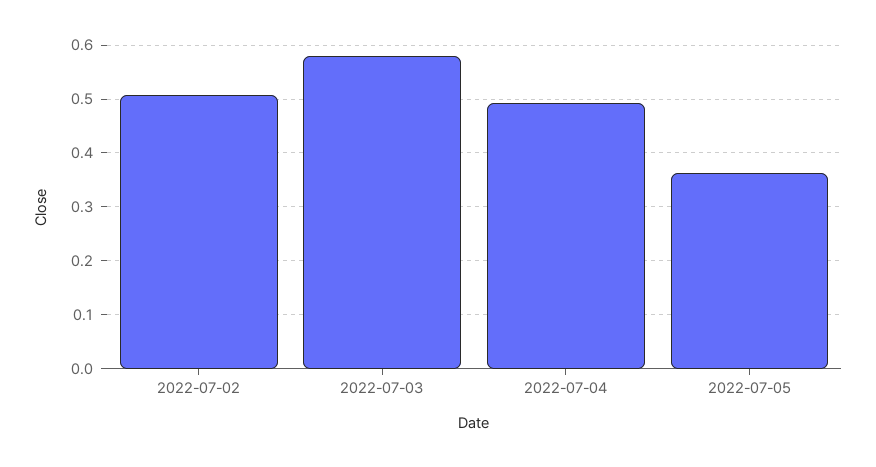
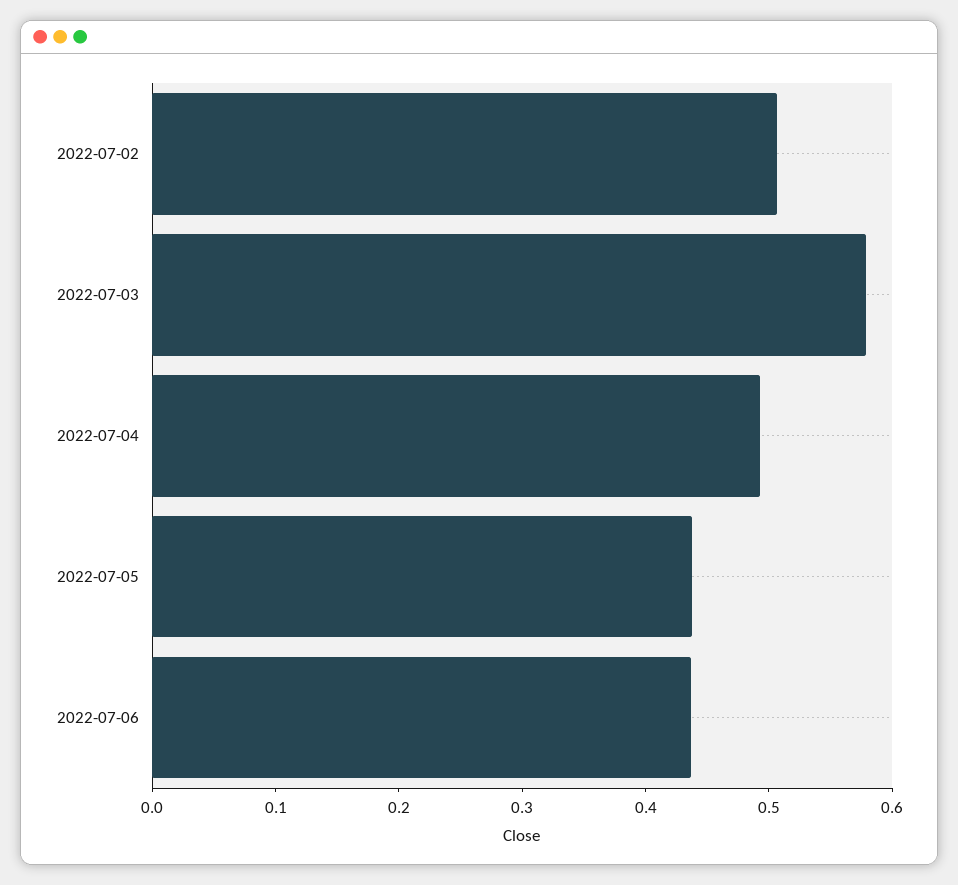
2022-07-05: 0.36 -> 0.44
2022-07-06: none -> 0.44

